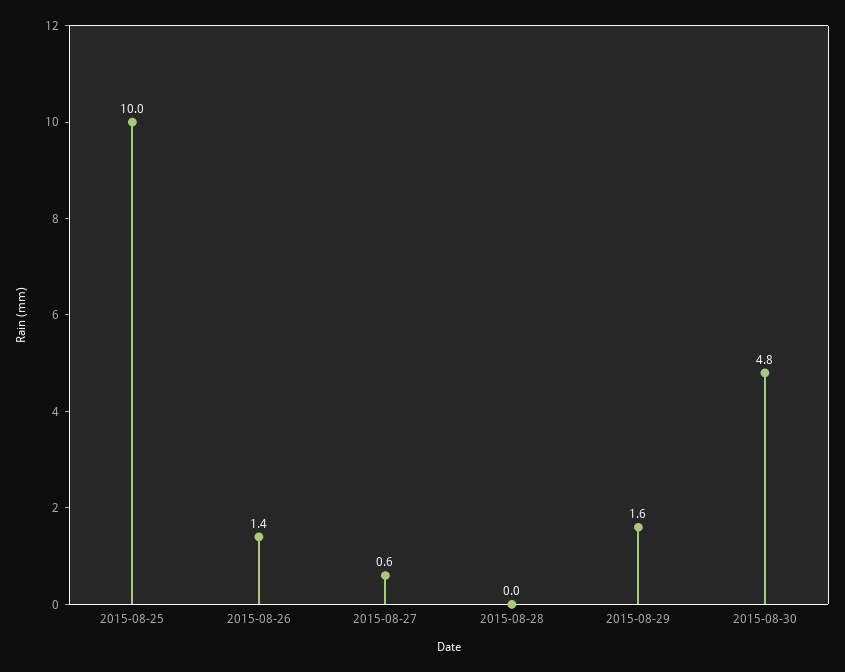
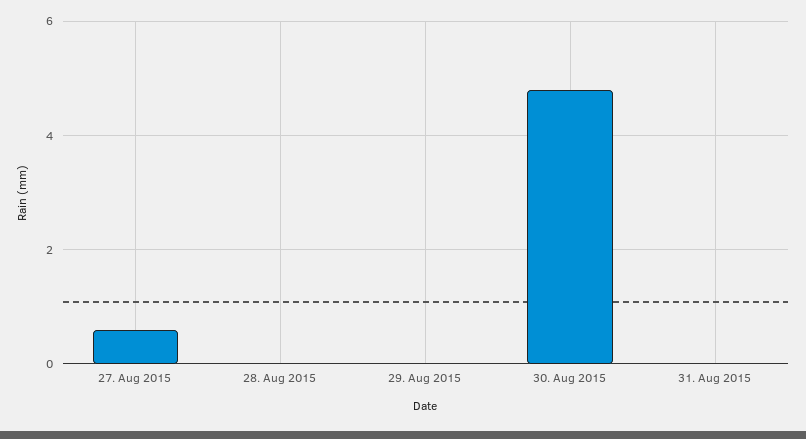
2015-08-25: 10 -> none
2015-08-26: 1.4 -> none
2015-08-29: 1.6 -> 0
31. Aug 2015: none -> 0

